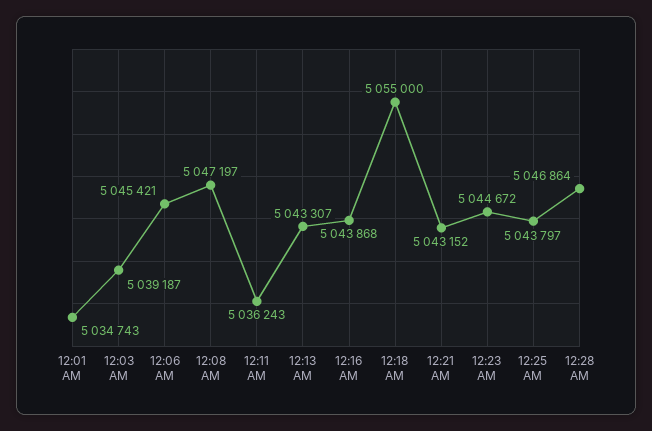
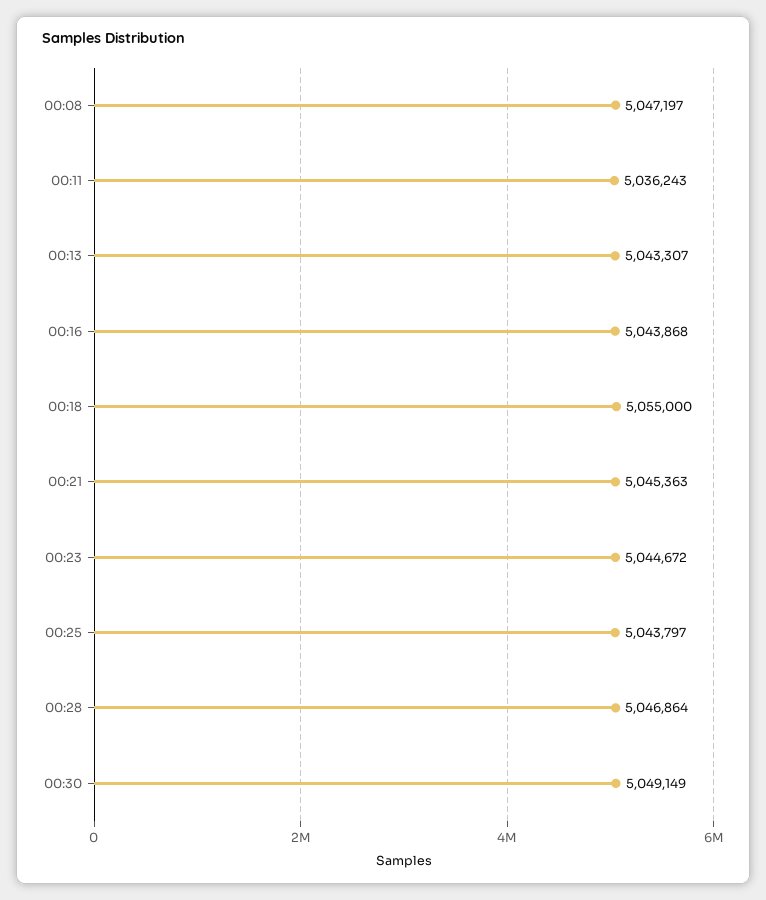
12:01 AM: 5034743 -> none
12:03 AM: 5039187 -> none
12:06 AM: 5045421 -> none
12:21 AM: 5043152 -> 5045363
00:30: none -> 5049149

